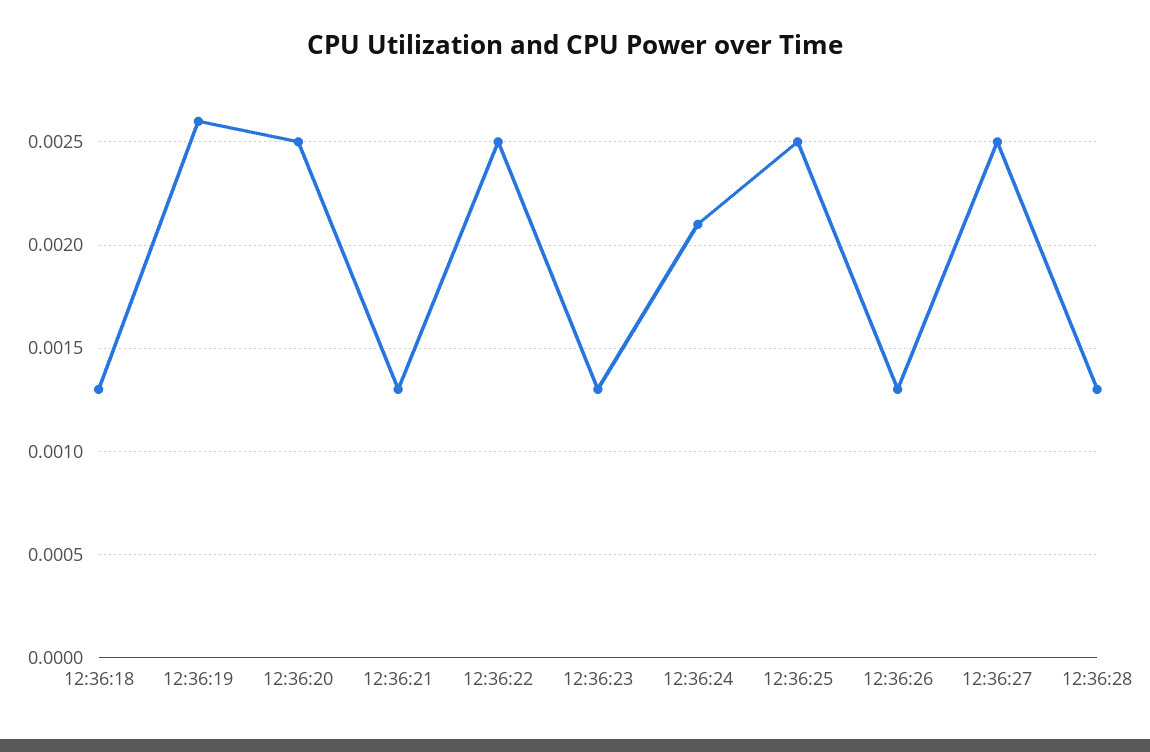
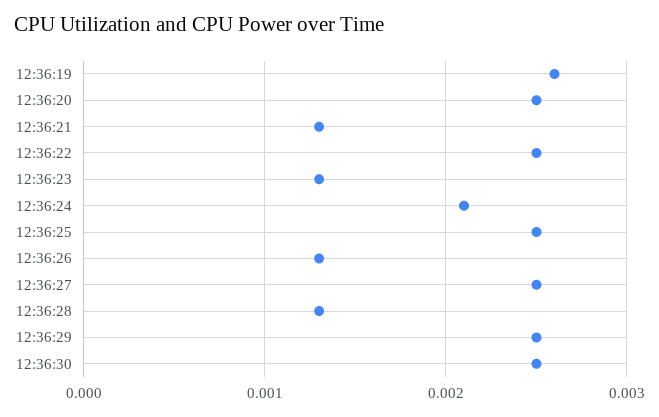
12:36:18: 0.0013 -> none
12:36:29: none -> 0.0025
12:36:30: none -> 0.0025

